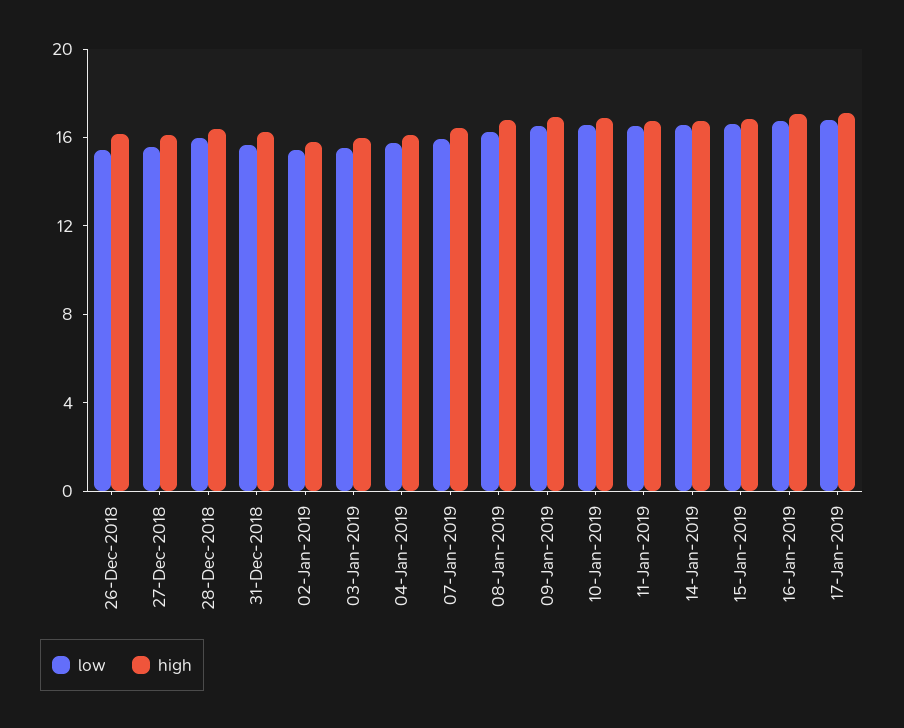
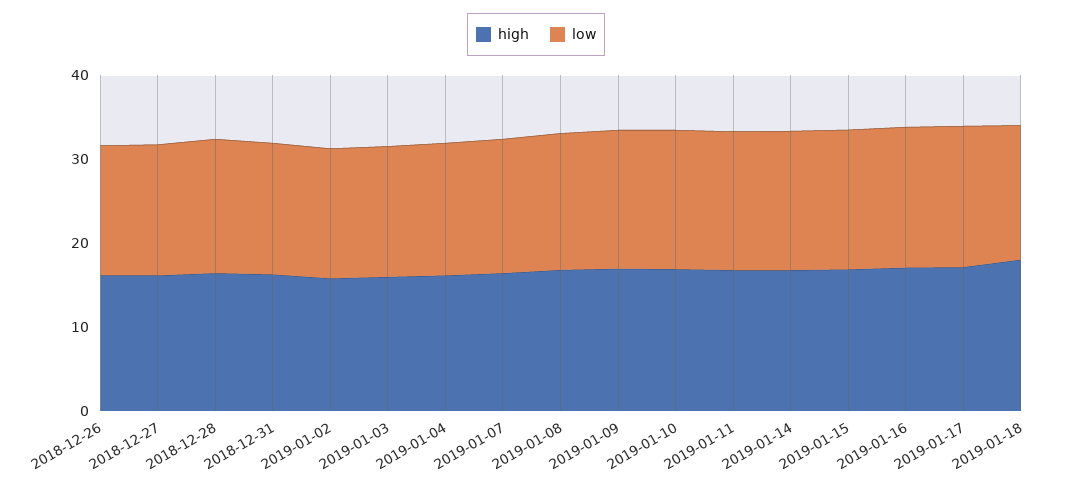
high, 2019-01-18: none -> 18
low, 2019-01-18: none -> 16

